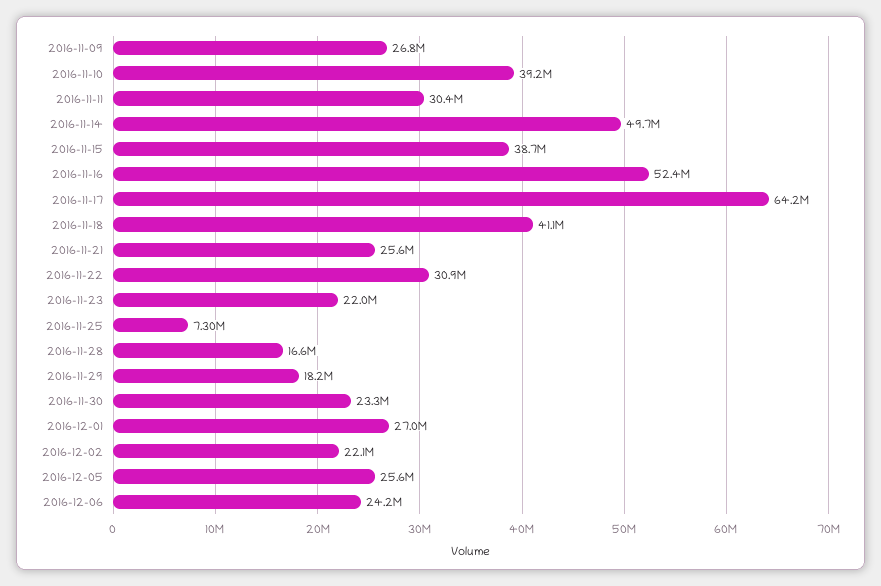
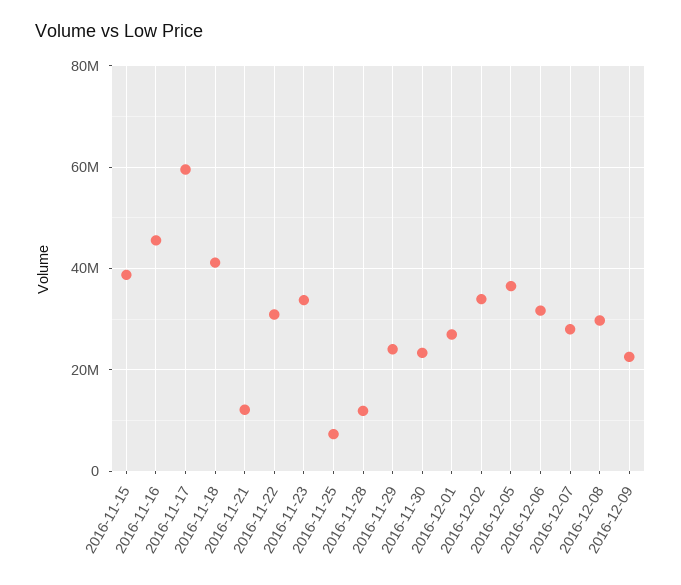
2016-11-09: 26800000 -> none
2016-11-10: 39200000 -> none
2016-11-11: 30400000 -> none
2016-11-14: 49700000 -> none
2016-11-16: 52400000 -> 46000000
2016-11-17: 64200000 -> 60000000
2016-11-21: 25600000 -> 12000000
2016-11-23: 22000000 -> 34000000
2016-11-28: 16600000 -> 12000000
2016-11-29: 18200000 -> 24000000
2016-12-02: 22100000 -> 34000000
2016-12-05: 25600000 -> 36000000
2016-12-06: 24200000 -> 32000000
2016-12-07: none -> 28000000
2016-12-08: none -> 30000000
2016-12-09: none -> 22000000

